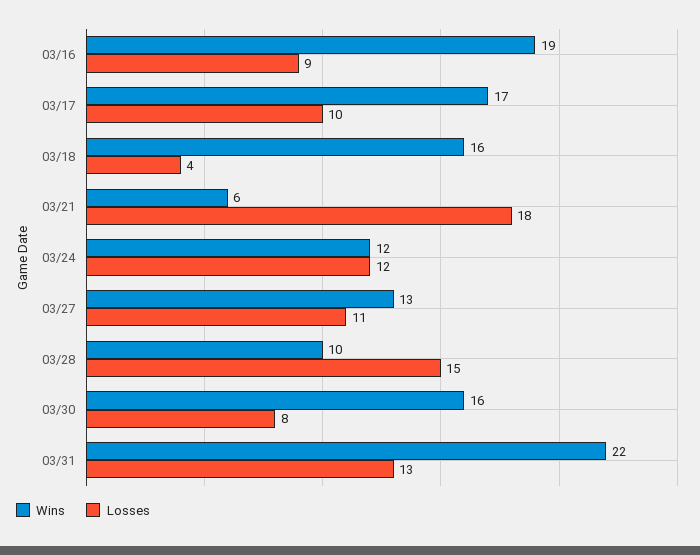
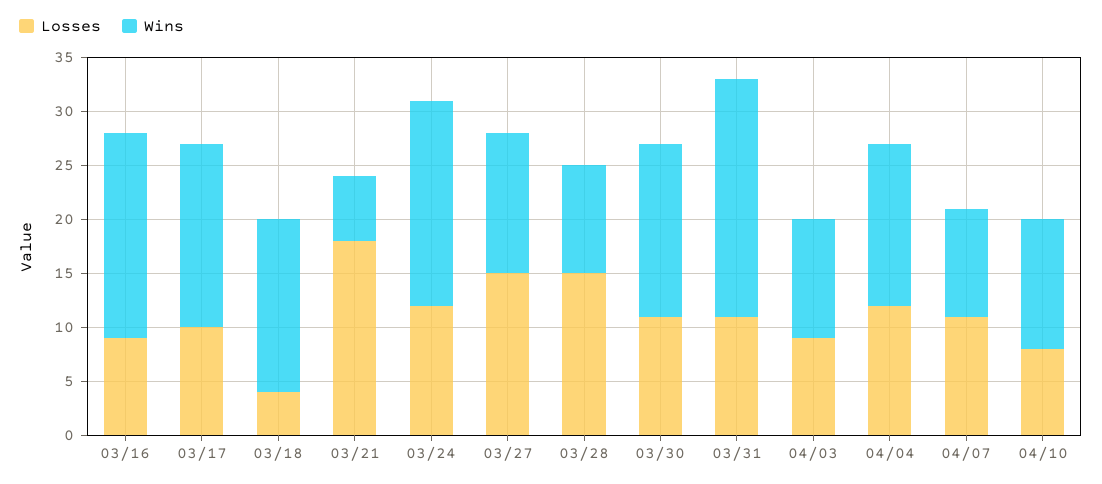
Wins, 03/24: 12 -> 19
Losses, 03/27: 11 -> 15
Losses, 03/30: 8 -> 11
Losses, 03/31: 13 -> 11
Losses, 04/03: none -> 9
Wins, 04/03: none -> 11
Losses, 04/04: none -> 12
Wins, 04/04: none -> 15
Losses, 04/07: none -> 11
Wins, 04/07: none -> 10
Losses, 04/10: none -> 8
Wins, 04/10: none -> 12

